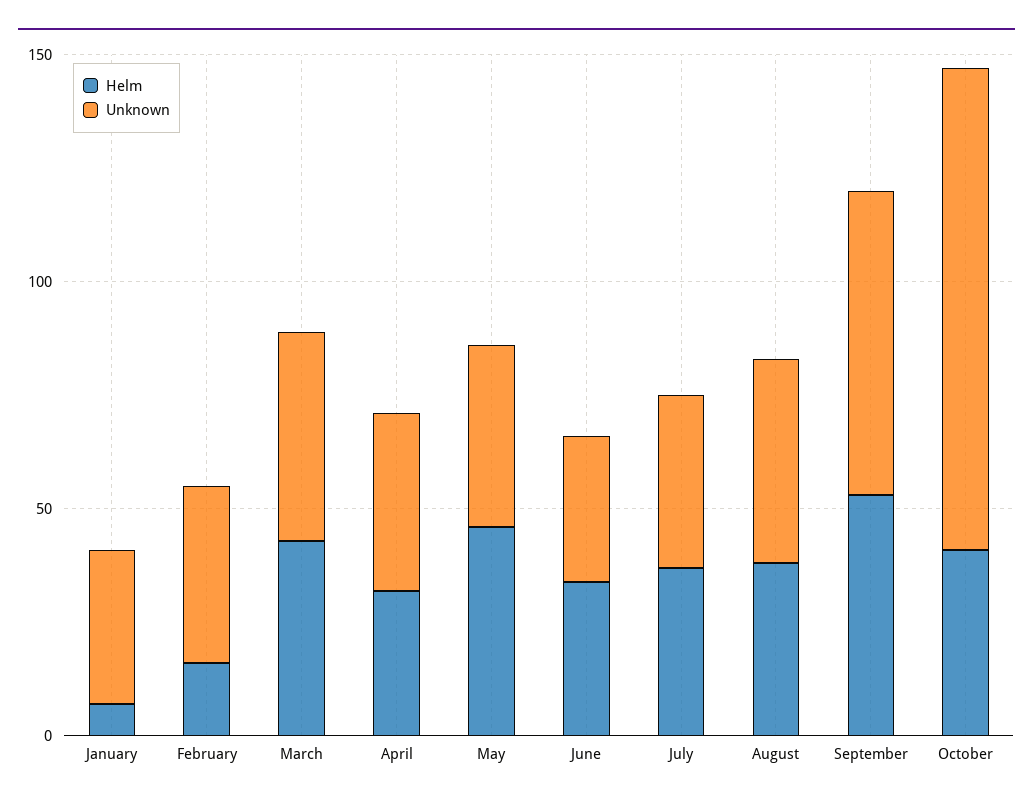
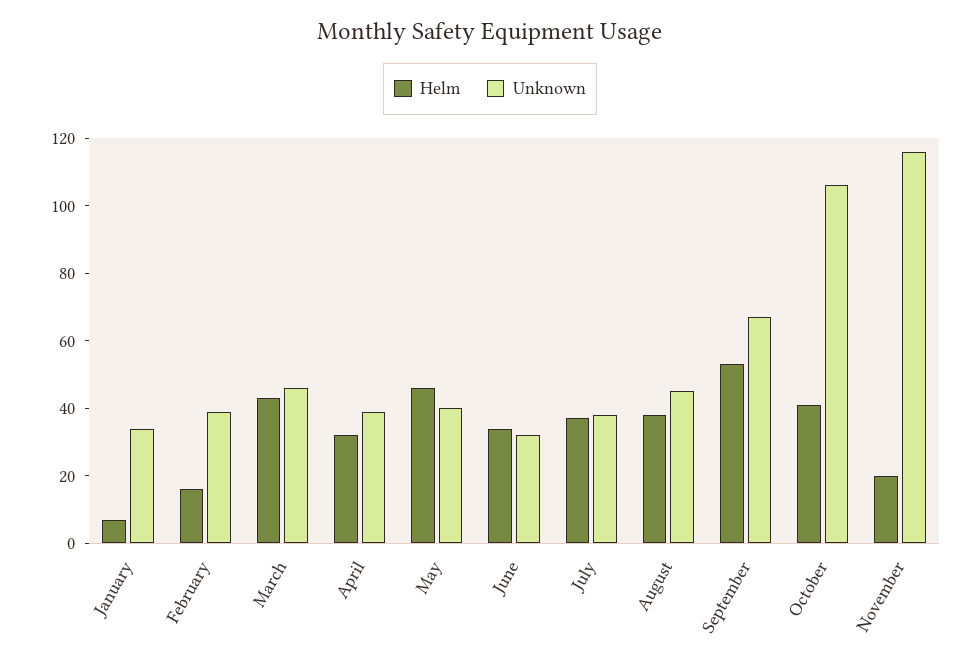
Helm, November: none -> 20
Unknown, November: none -> 115

